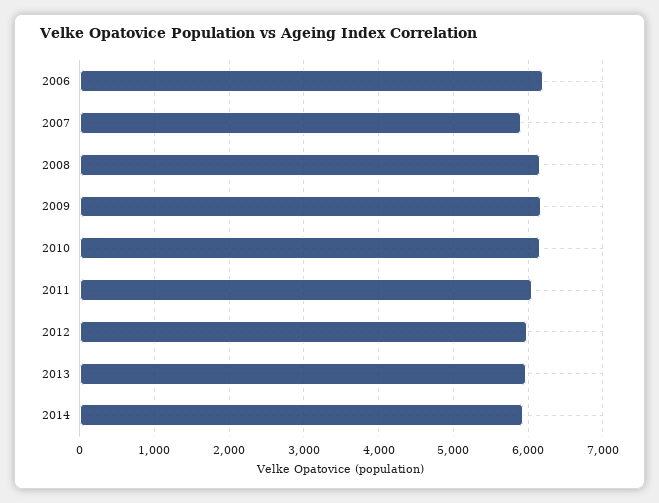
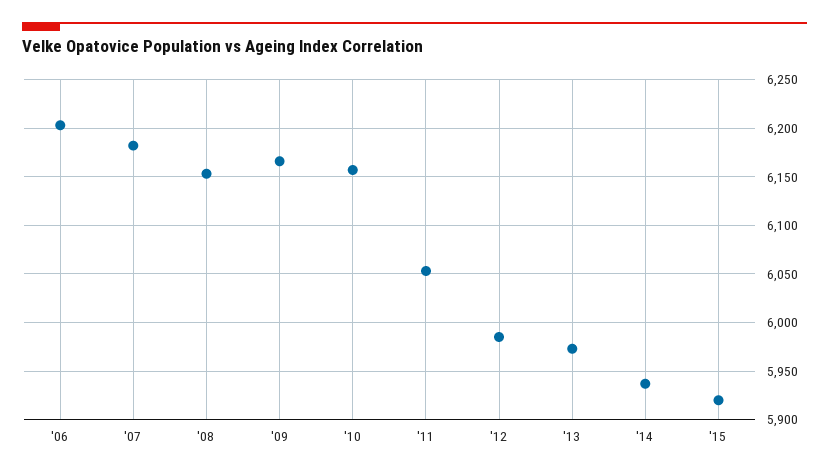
2007: 5900 -> 6180
'15: none -> 5920

